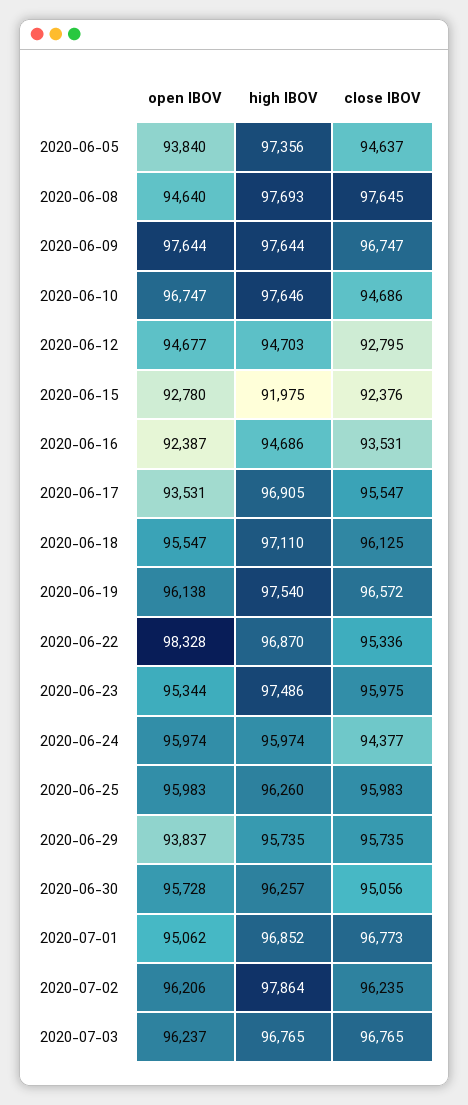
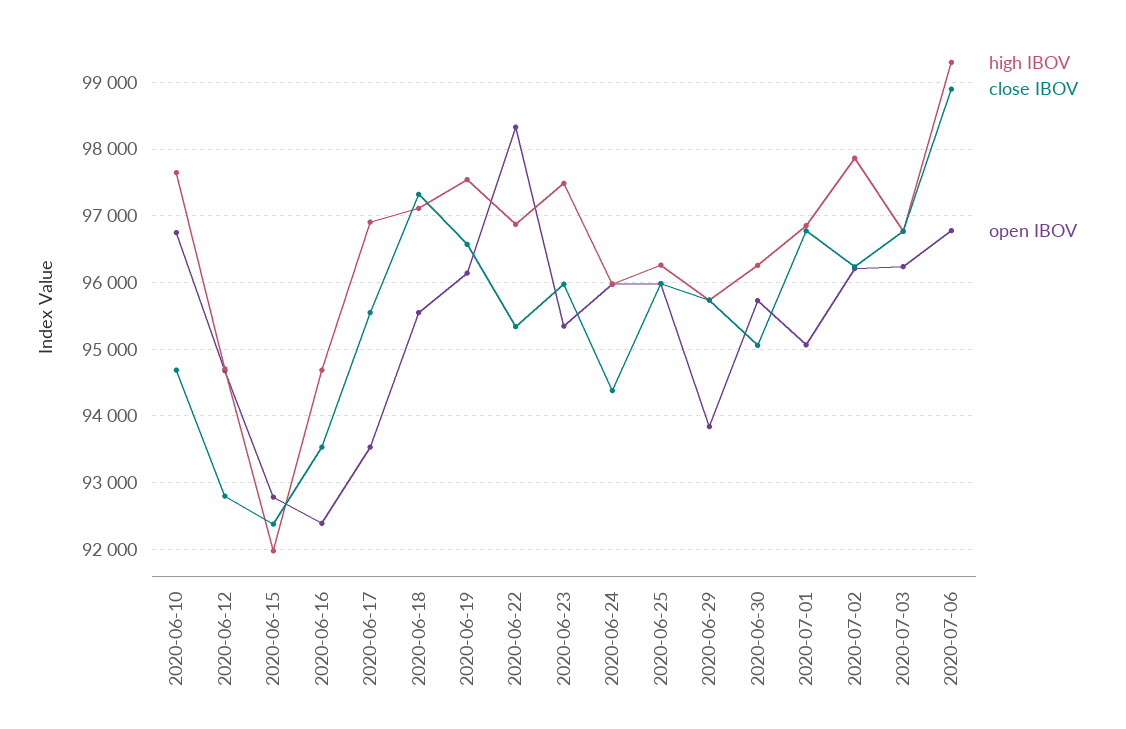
open IBOV, 2020-06-05: 93840 -> none
high IBOV, 2020-06-05: 97356 -> none
close IBOV, 2020-06-05: 94637 -> none
open IBOV, 2020-06-08: 94640 -> none
high IBOV, 2020-06-08: 97693 -> none
close IBOV, 2020-06-08: 97645 -> none
open IBOV, 2020-06-09: 97644 -> none
high IBOV, 2020-06-09: 97644 -> none
close IBOV, 2020-06-09: 96747 -> none
close IBOV, 2020-06-18: 96125 -> 97300
high IBOV, 2020-07-06: none -> 99300
close IBOV, 2020-07-06: none -> 98900
open IBOV, 2020-07-06: none -> 96800

